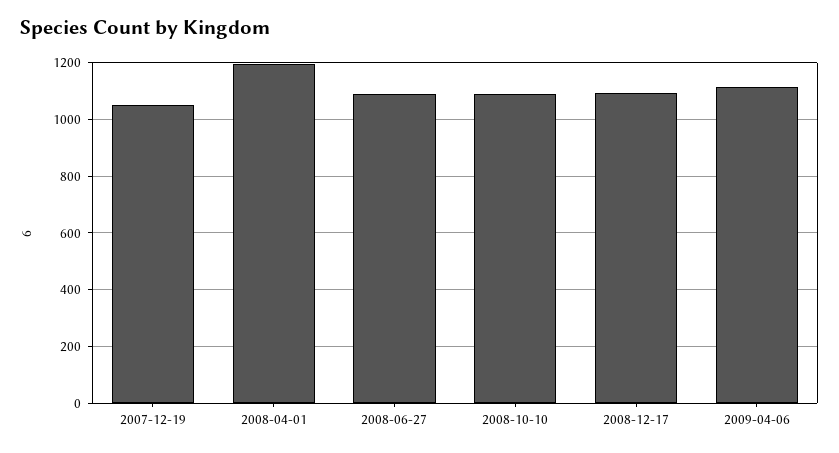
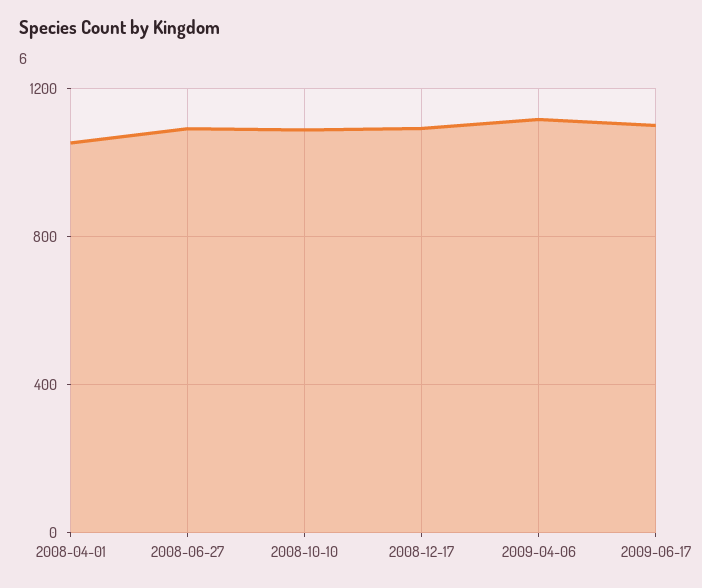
2007-12-19: 1050 -> none
2008-04-01: 1200 -> 1050
2009-06-17: none -> 1100

